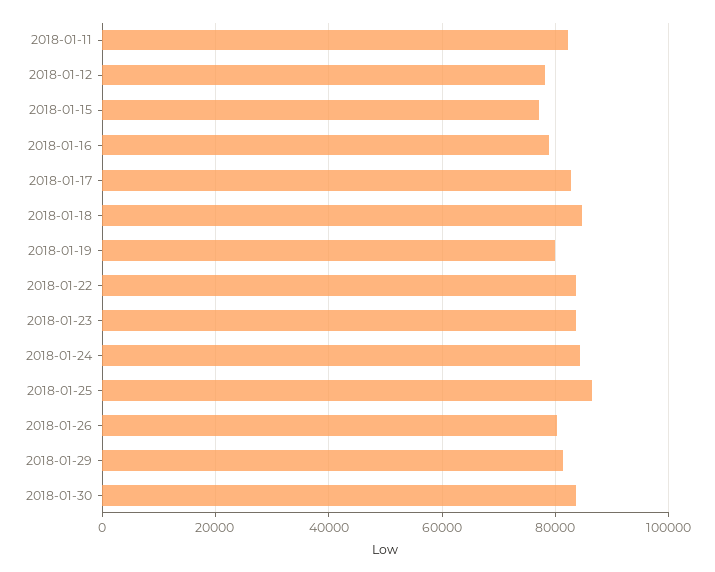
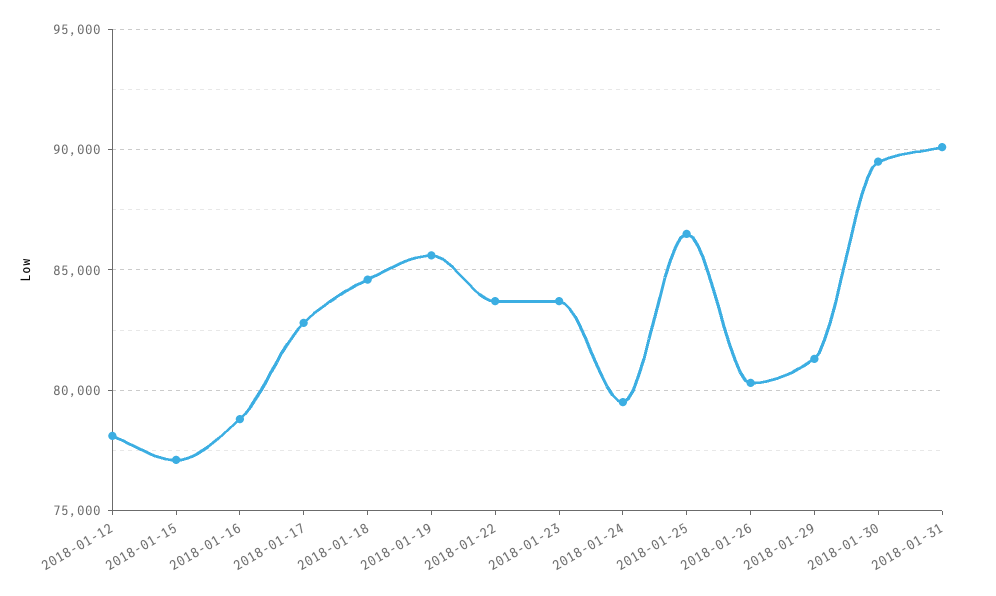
2018-01-11: 82000 -> none
2018-01-19: 80000 -> 85500
2018-01-24: 84000 -> 79500
2018-01-30: 84000 -> 89500
2018-01-31: none -> 90000

